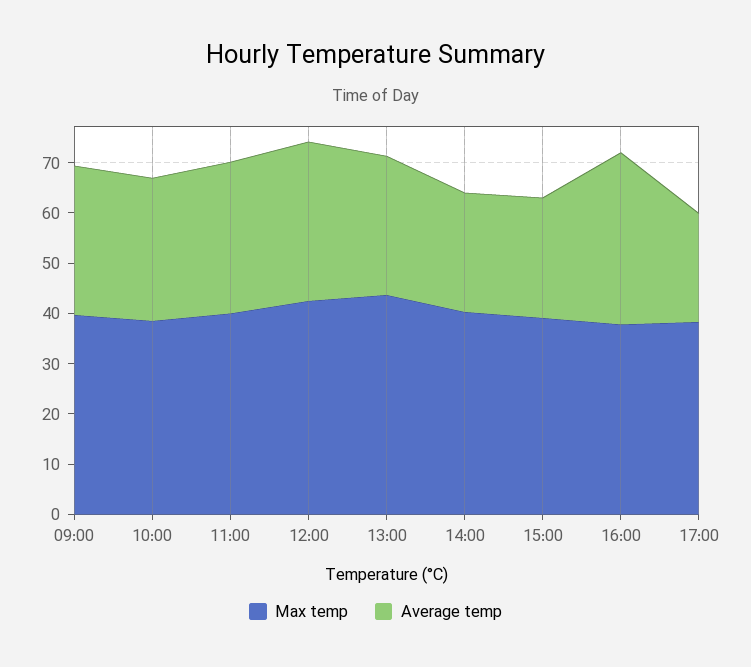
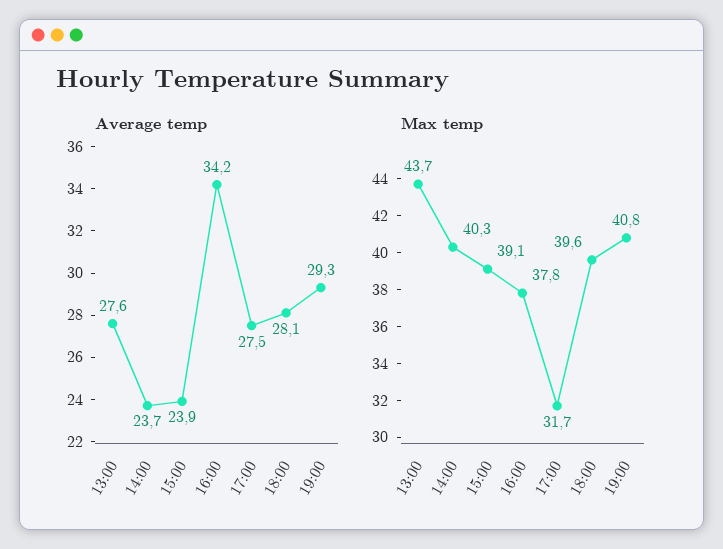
Max temp, 09:00: 40 -> none
Average temp, 09:00: 30 -> none
Max temp, 10:00: 38 -> none
Average temp, 10:00: 28 -> none
Max temp, 11:00: 40 -> none
Average temp, 11:00: 30 -> none
Max temp, 12:00: 42 -> none
Average temp, 12:00: 32 -> none
Max temp, 17:00: 38 -> 31.7
Average temp, 17:00: 22 -> 27.5
Average temp, 18:00: none -> 28.1
Average temp, 19:00: none -> 29.3
Max temp, 18:00: none -> 39.6
Max temp, 19:00: none -> 40.8

